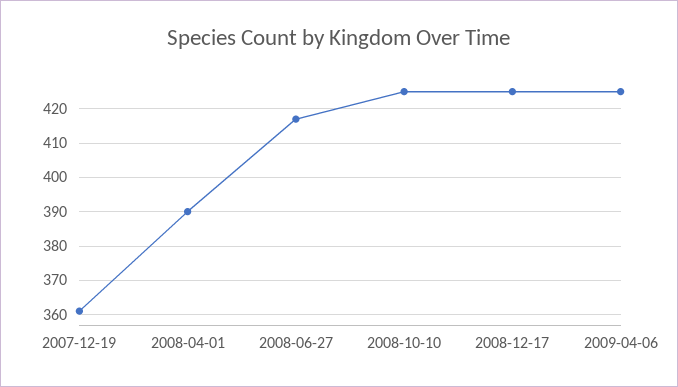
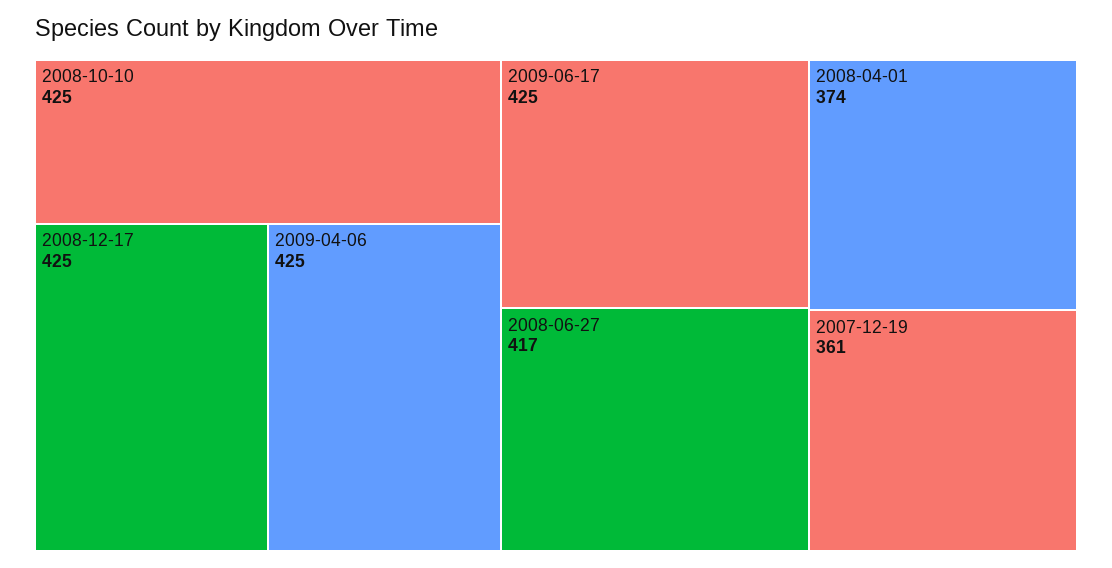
2008-04-01: 390 -> 374
2009-06-17: none -> 425

